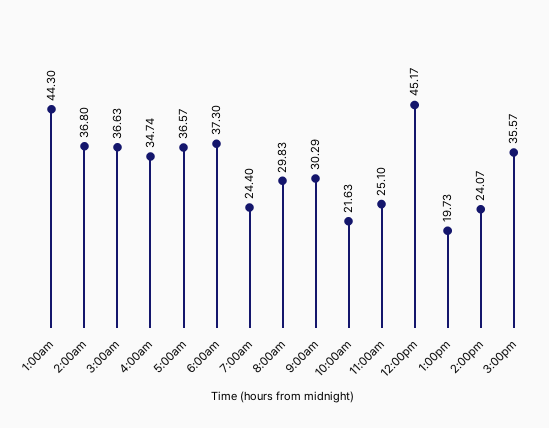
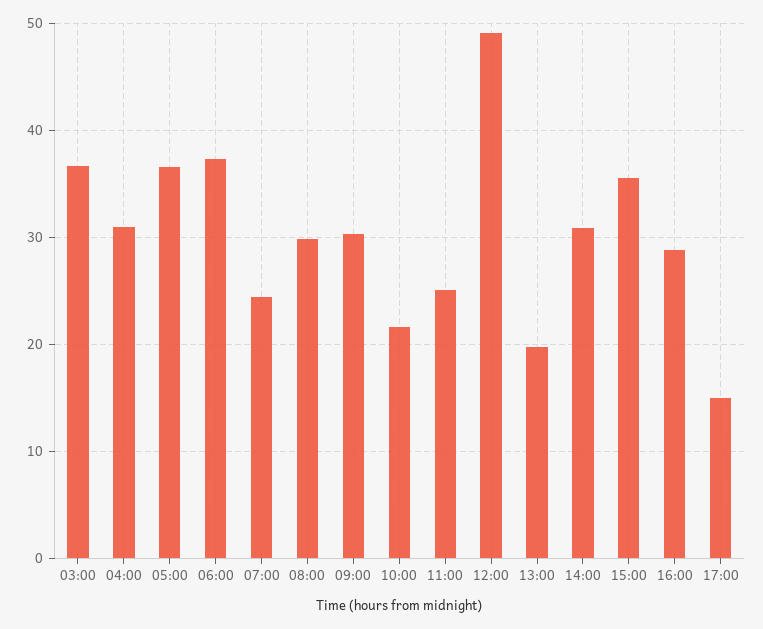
1:00am: 44.3 -> none
2:00am: 36.8 -> none
4:00am: 34.74 -> 31
12:00pm: 45.17 -> 49
2:00pm: 24.07 -> 31
16:00: none -> 29
17:00: none -> 15

